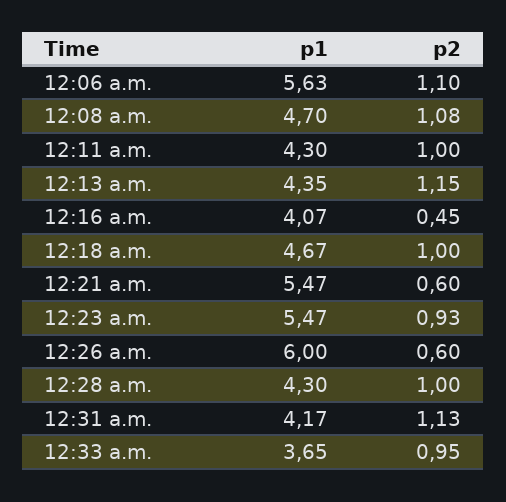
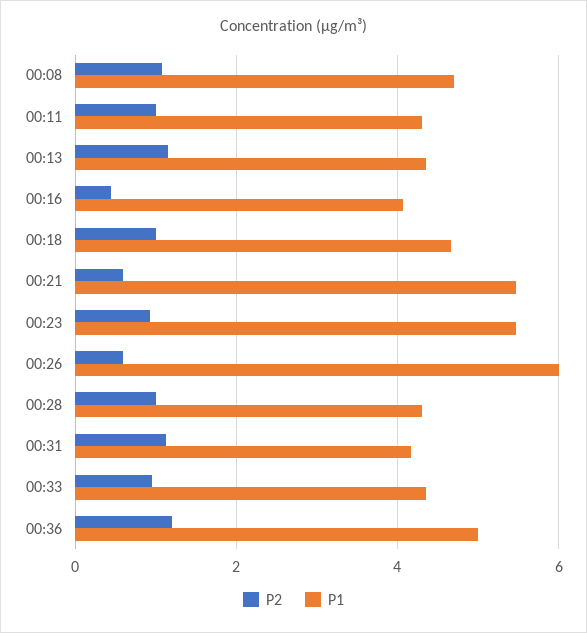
p1, 12:06 a.m.: 5.63 -> none
p2, 12:06 a.m.: 1.1 -> none
p1, 12:33 a.m.: 3.65 -> 4.4
p2, 00:36: none -> 1.2
p1, 00:36: none -> 5

